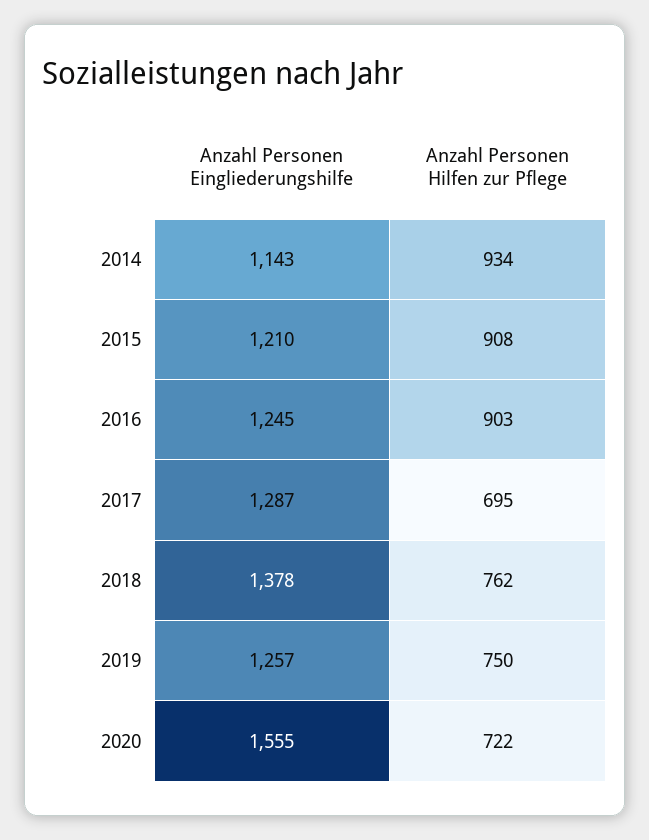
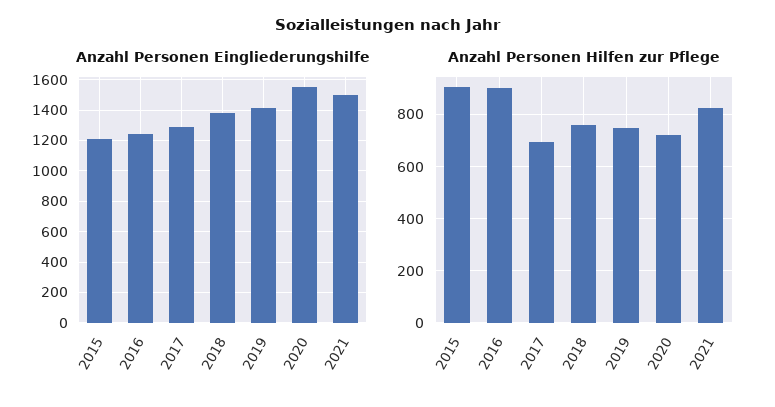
Anzahl Personen Eingliederungshilfe, 2014: 1143 -> none
Anzahl Personen Hilfen zur Pflege, 2014: 934 -> none
Anzahl Personen Eingliederungshilfe, 2019: 1257 -> 1400
Anzahl Personen Eingliederungshilfe, 2021: none -> 1500
Anzahl Personen Hilfen zur Pflege, 2021: none -> 825

